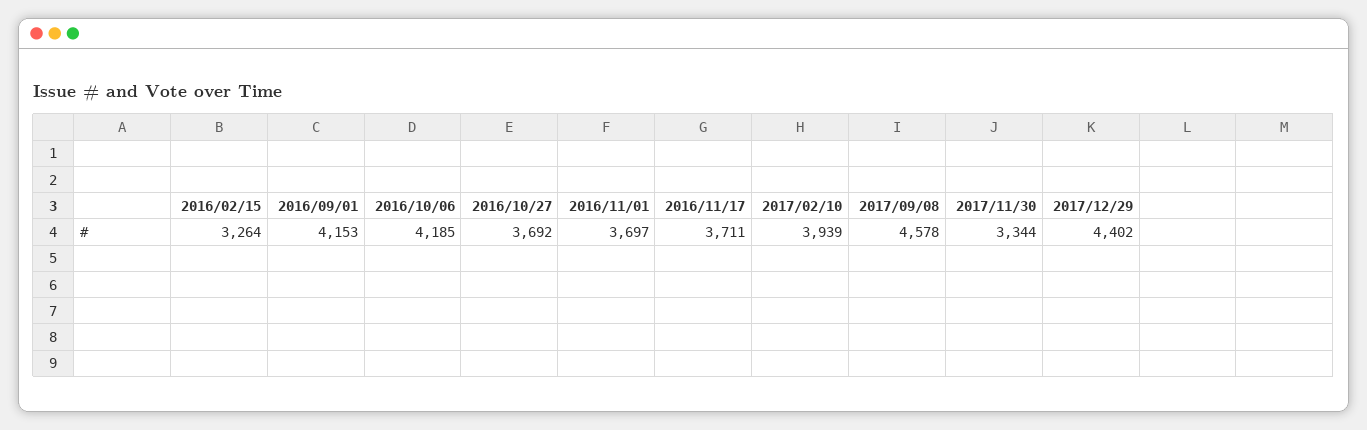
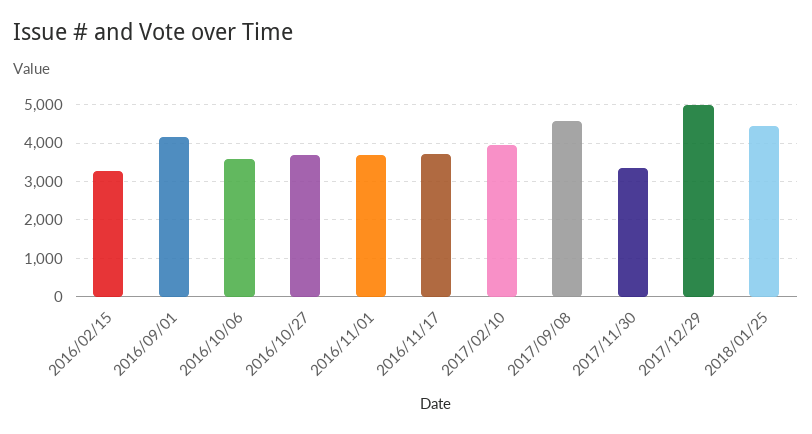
2016/10/06: 4185 -> 3600
2017/12/29: 4402 -> 5000
2018/01/25: none -> 4400

